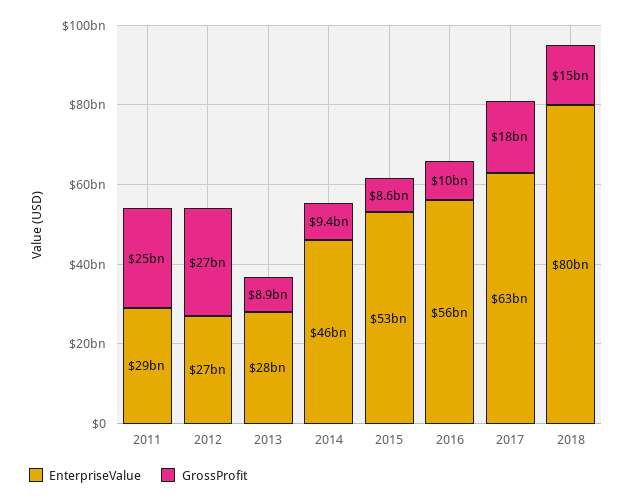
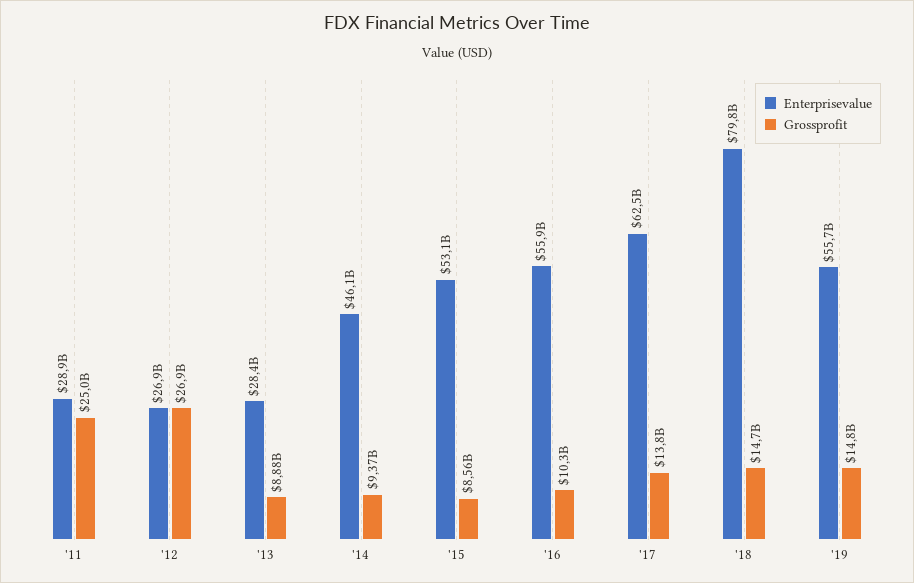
GrossProfit, 2017: 18000000000 -> 13800000000
EnterpriseValue, '19: none -> 55700000000
GrossProfit, '19: none -> 14800000000

